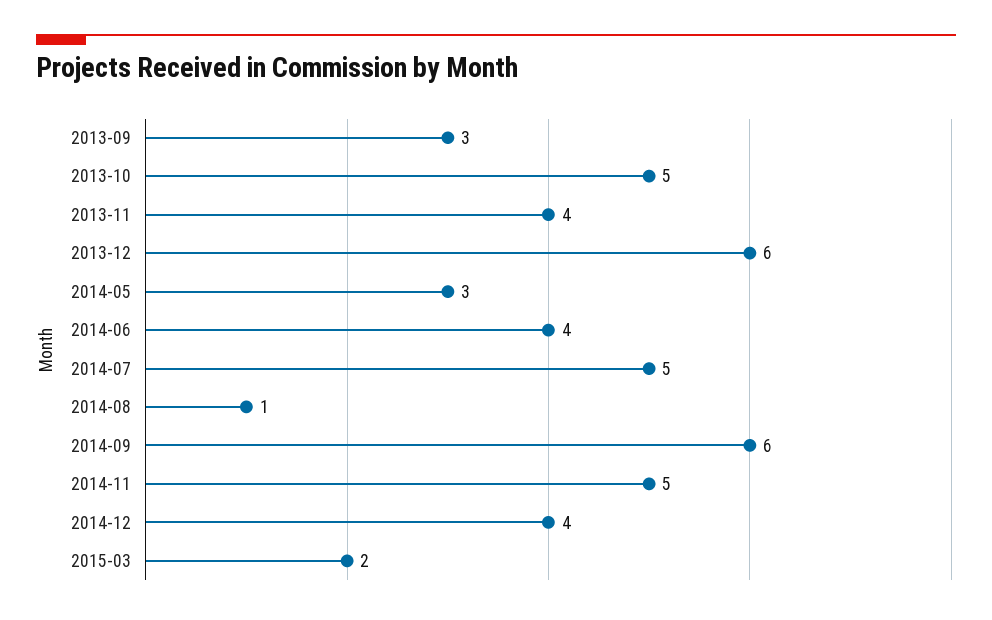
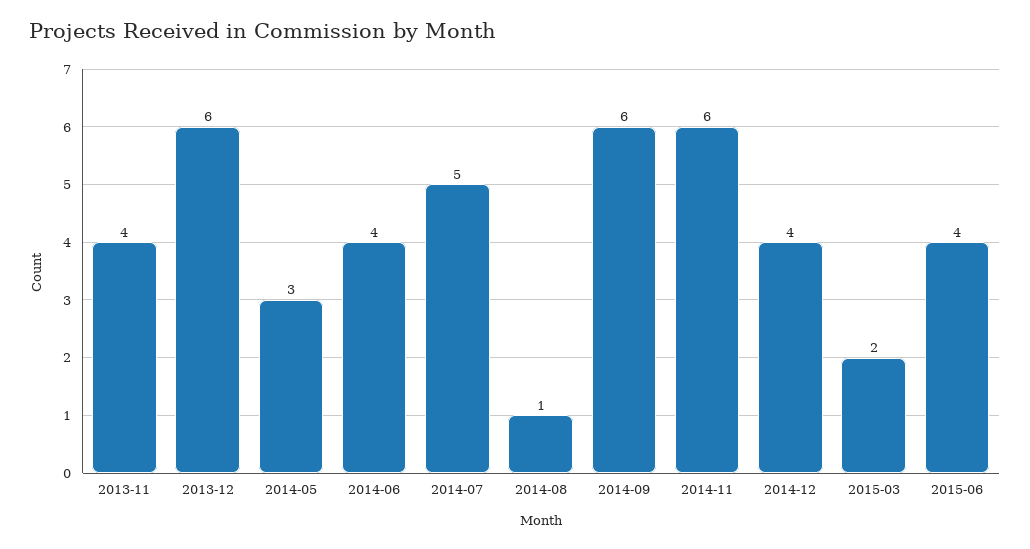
2013-09: 3 -> none
2013-10: 5 -> none
2014-11: 5 -> 6
2015-06: none -> 4

